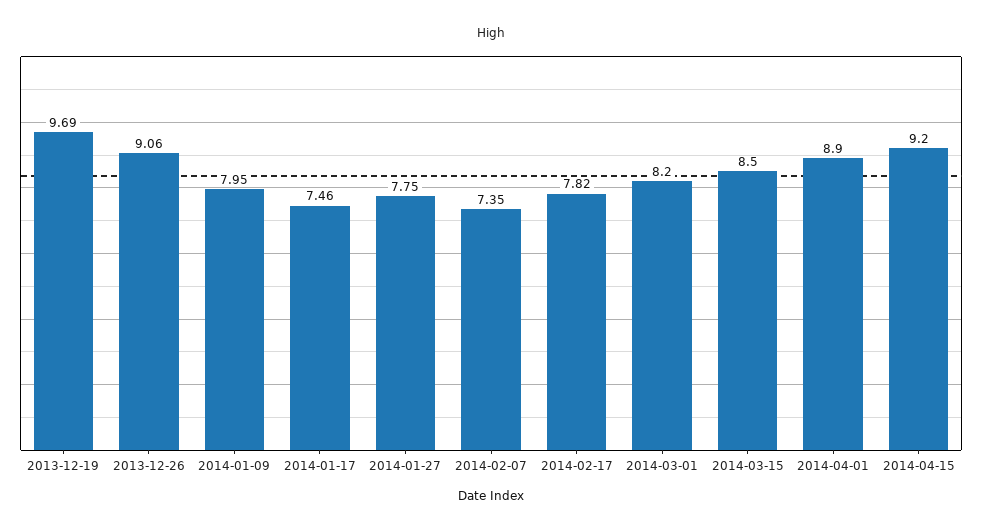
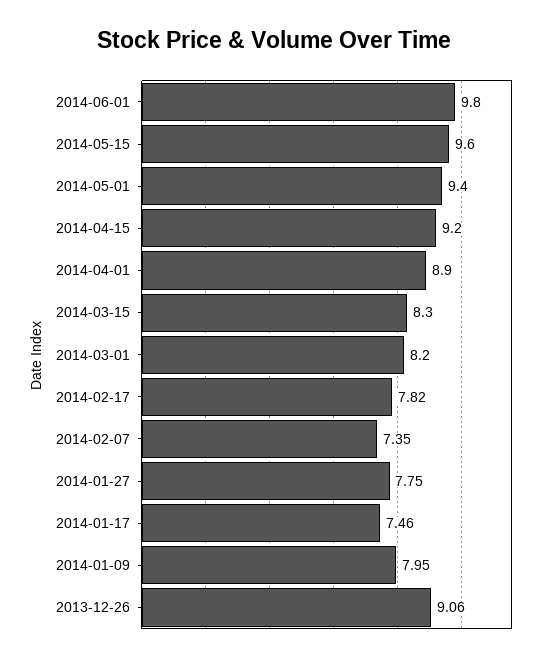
2013-12-19: 9.69 -> none
2014-03-15: 8.5 -> 8.3
2014-06-01: none -> 9.8
2014-05-15: none -> 9.6
2014-05-01: none -> 9.4

